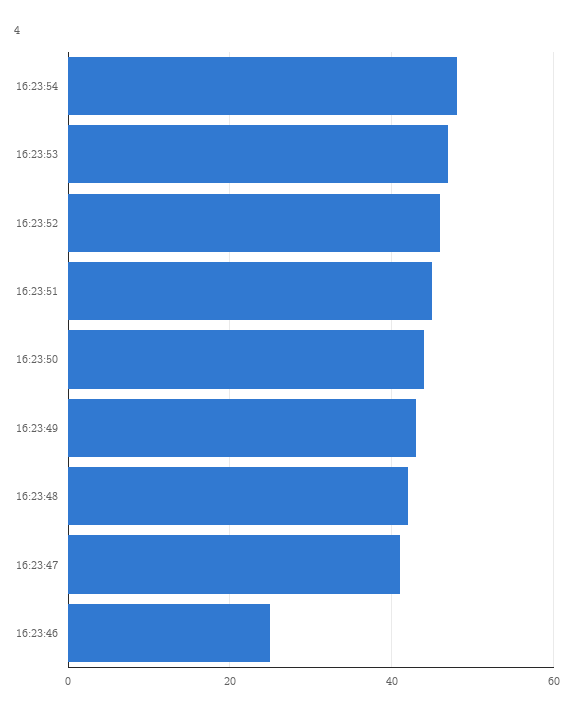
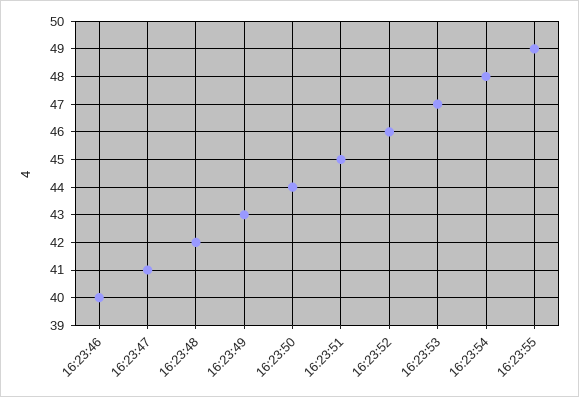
16:23:46: 25 -> 40
16:23:55: none -> 49

